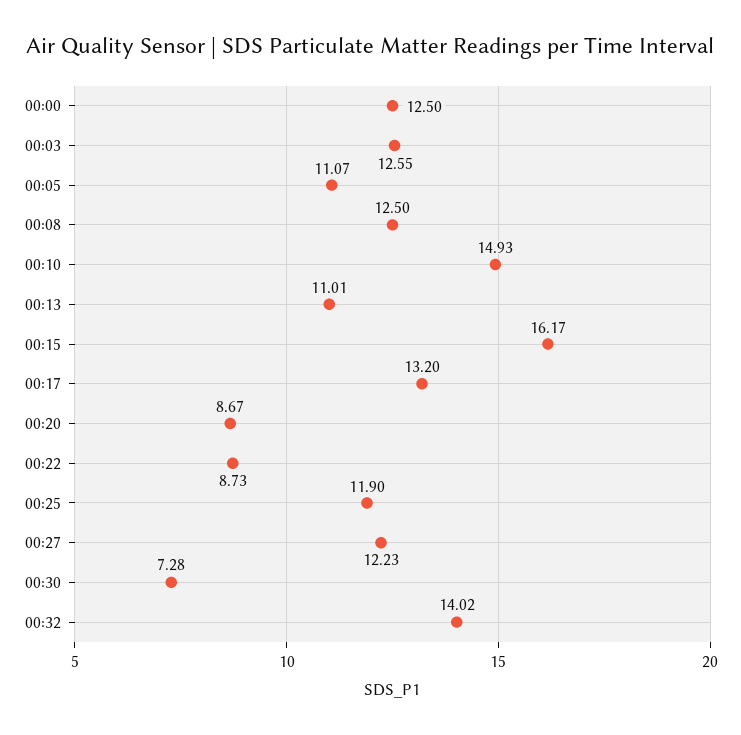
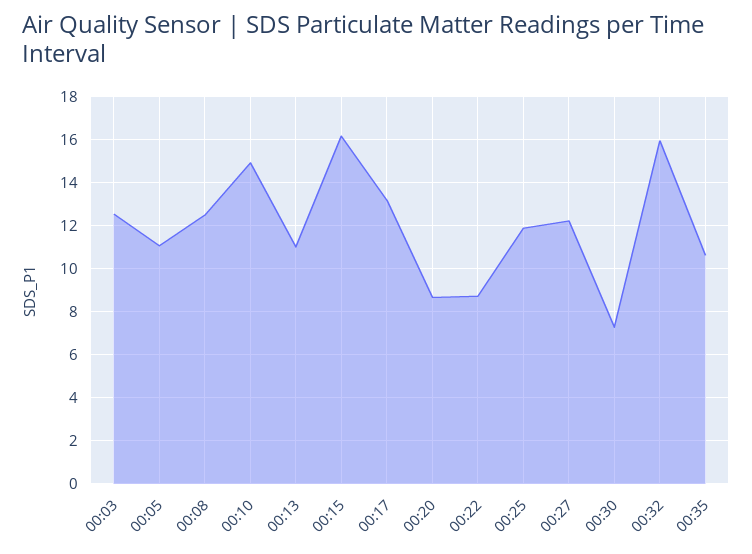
00:00: 12.5 -> none
00:32: 14.02 -> 16
00:35: none -> 10.5

